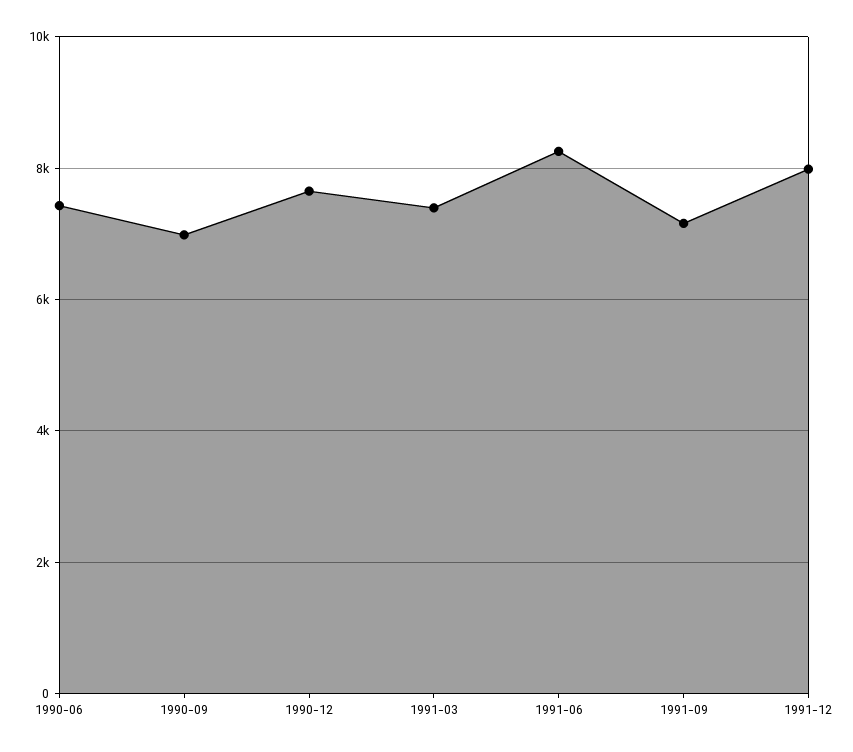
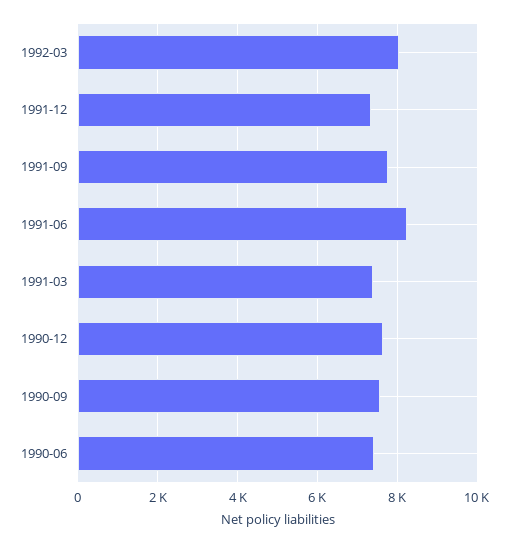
1990-09: 7000 -> 7600
1991-09: 7200 -> 7800
1991-12: 8000 -> 7400
1992-03: none -> 8000

